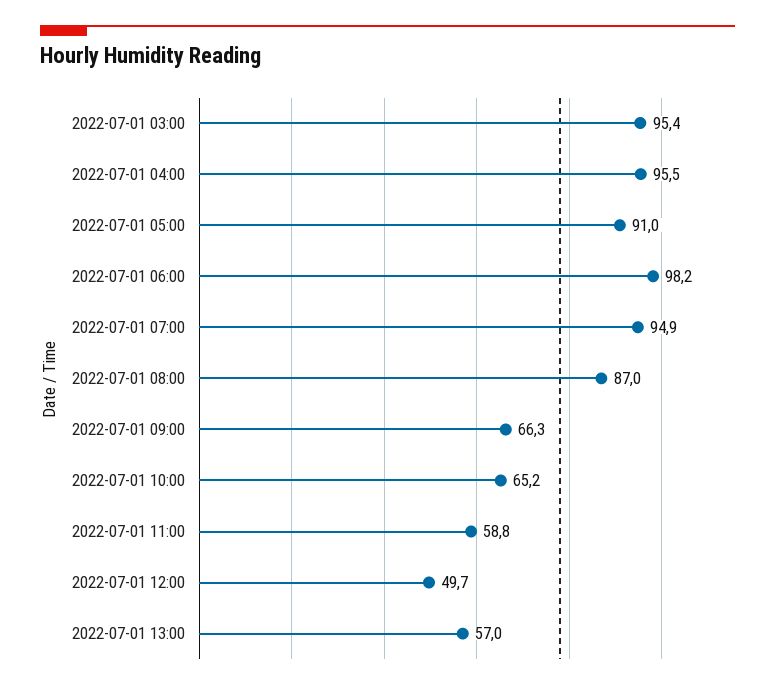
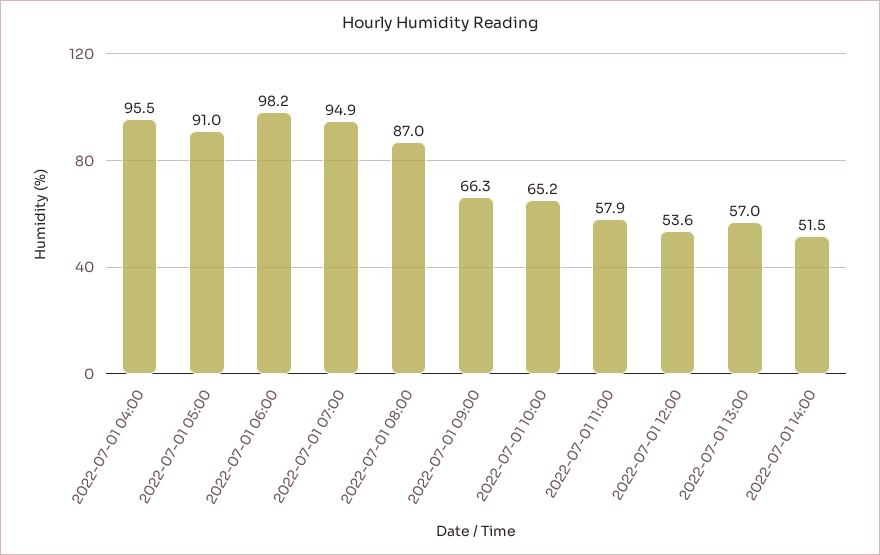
2022-07-01 03:00: 95.4 -> none
2022-07-01 11:00: 58.8 -> 57.9
2022-07-01 12:00: 49.7 -> 53.6
2022-07-01 14:00: none -> 51.5

